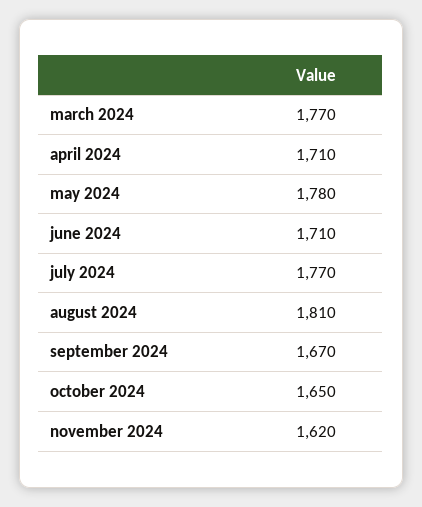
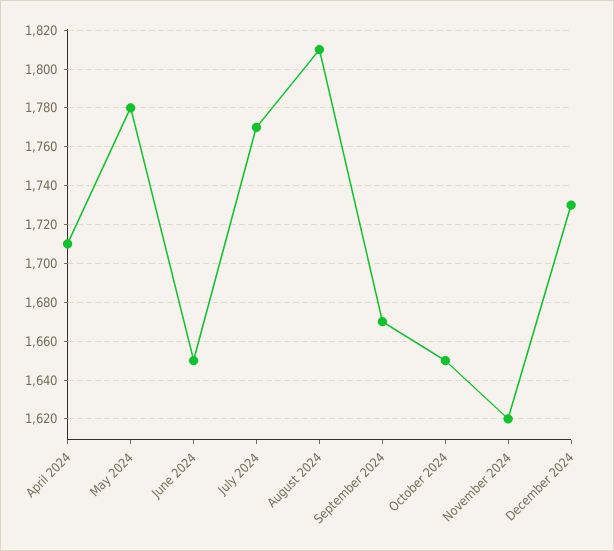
march 2024: 1770 -> none
june 2024: 1710 -> 1650
December 2024: none -> 1730

